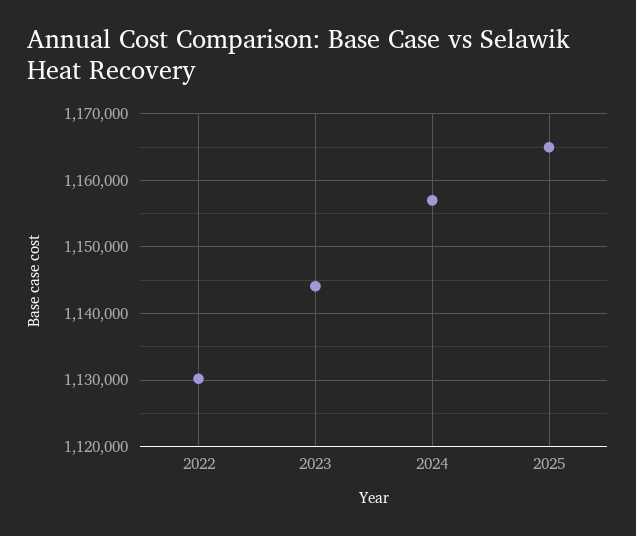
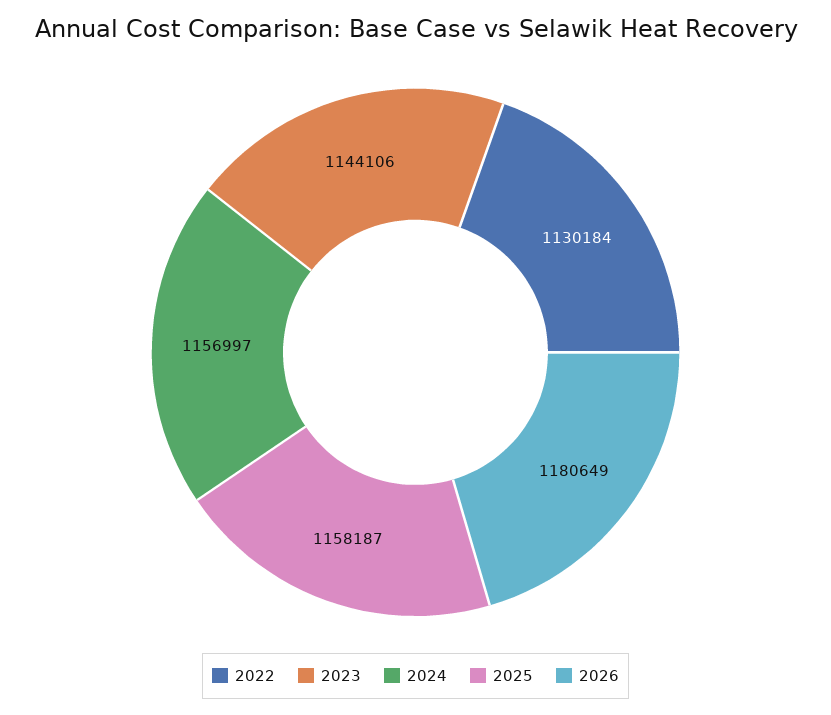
2025: 1165000 -> 1158187
2026: none -> 1180649

